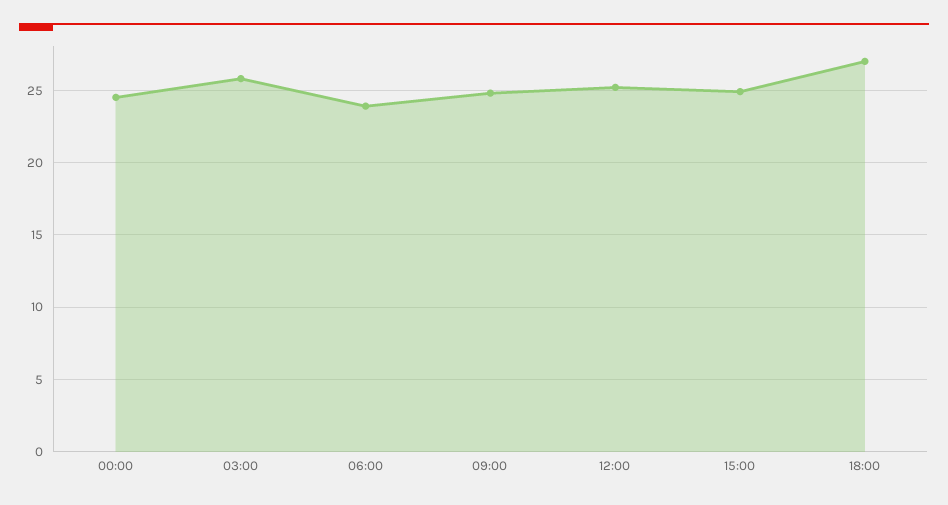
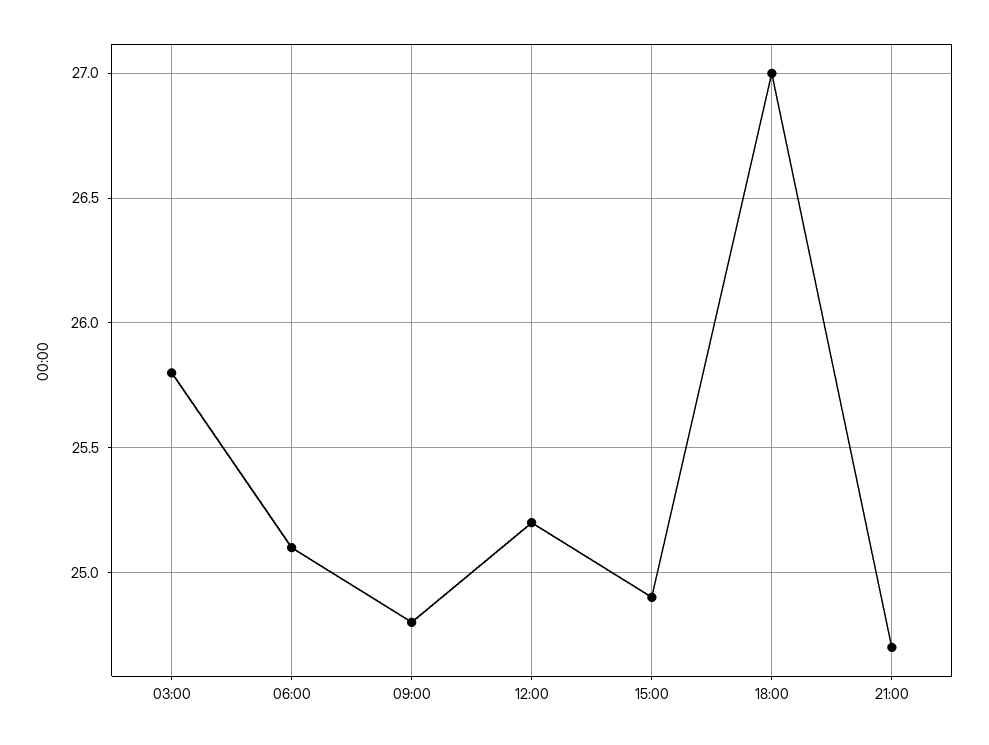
00:00: 24.5 -> none
06:00: 24 -> 25.1
21:00: none -> 24.7

